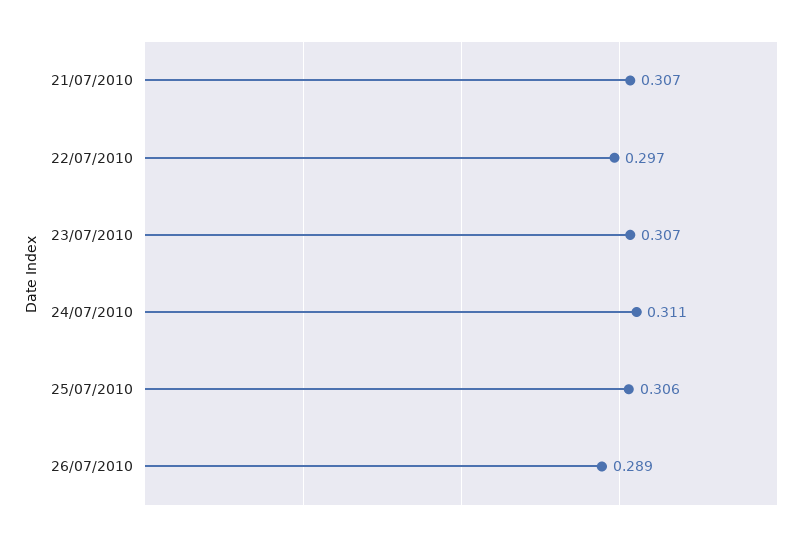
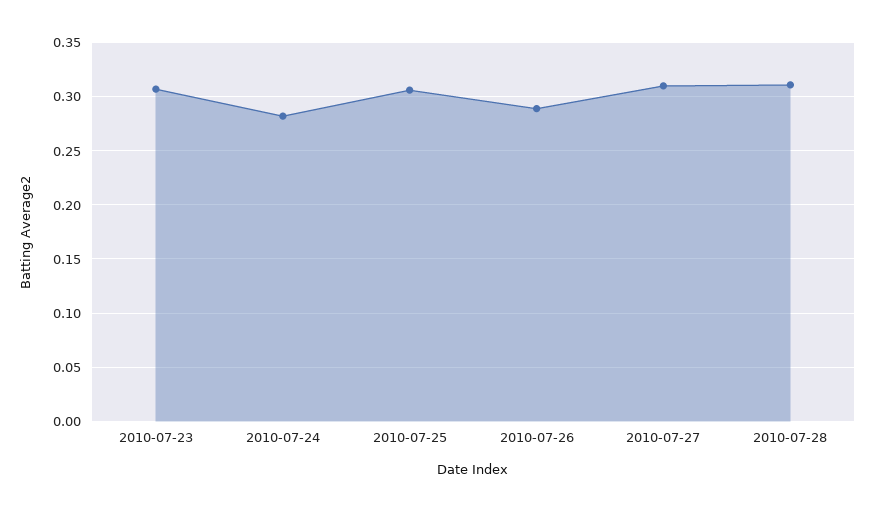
21/07/2010: 0.307 -> none
22/07/2010: 0.297 -> none
24/07/2010: 0.311 -> 0.28
2010-07-27: none -> 0.31
2010-07-28: none -> 0.31

